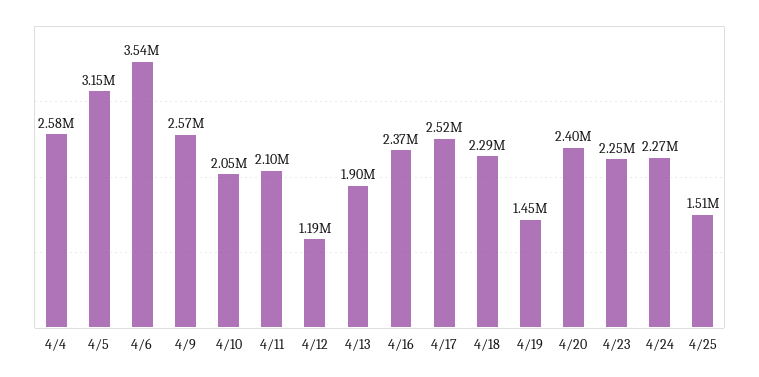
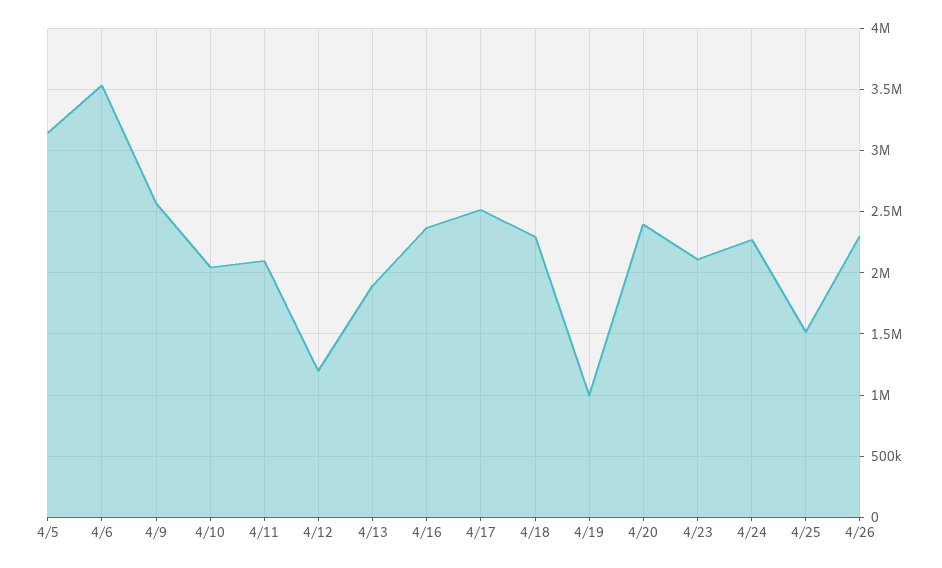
4/4: 2580000 -> none
4/19: 1450000 -> 1000000
4/23: 2250000 -> 2100000
4/26: none -> 2300000

